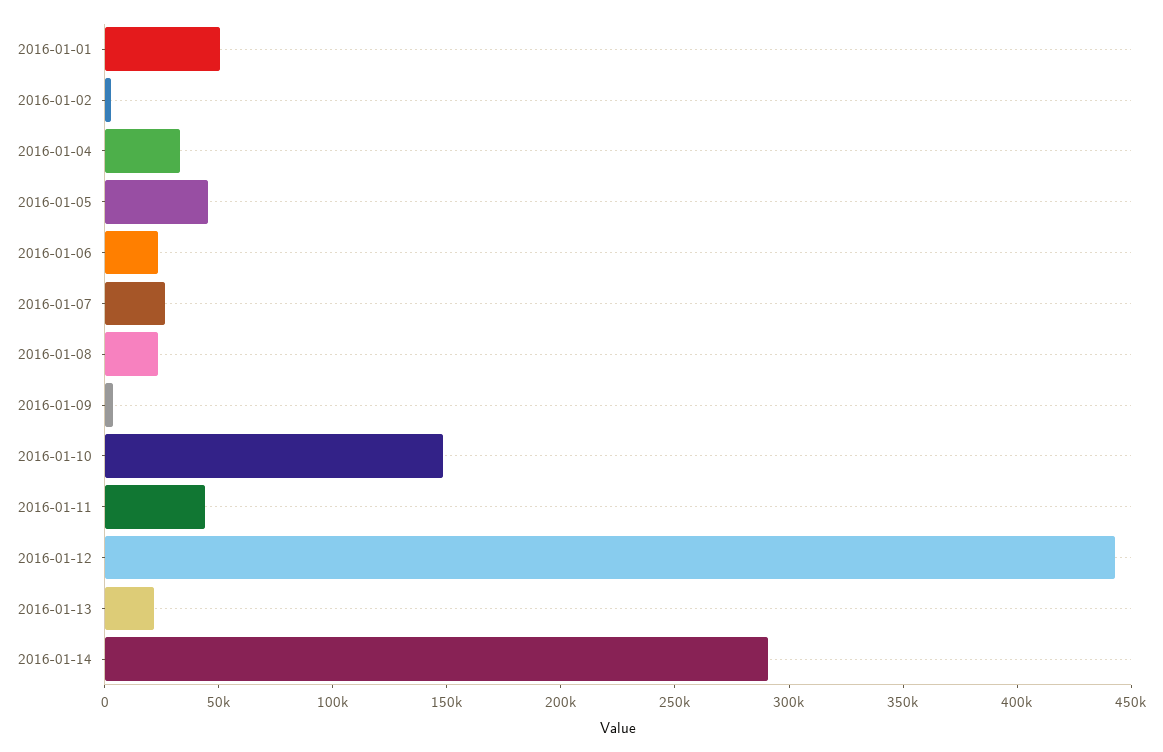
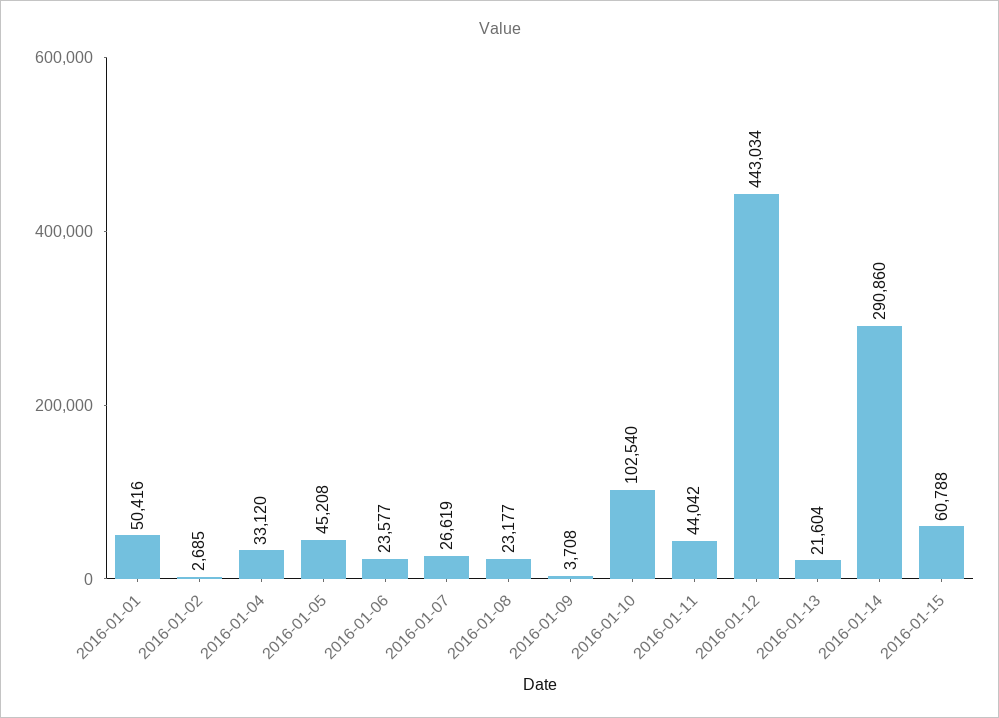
2016-01-10: 150000 -> 102540
2016-01-15: none -> 60788

